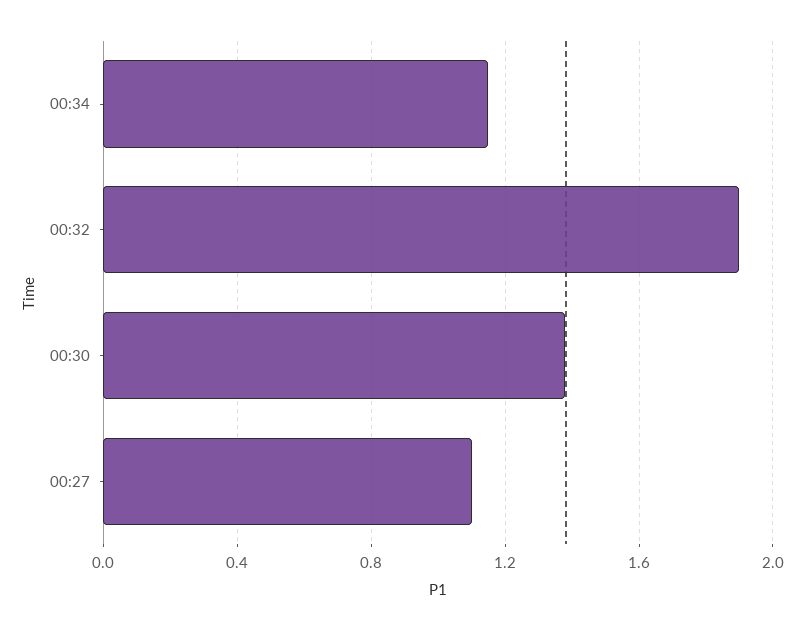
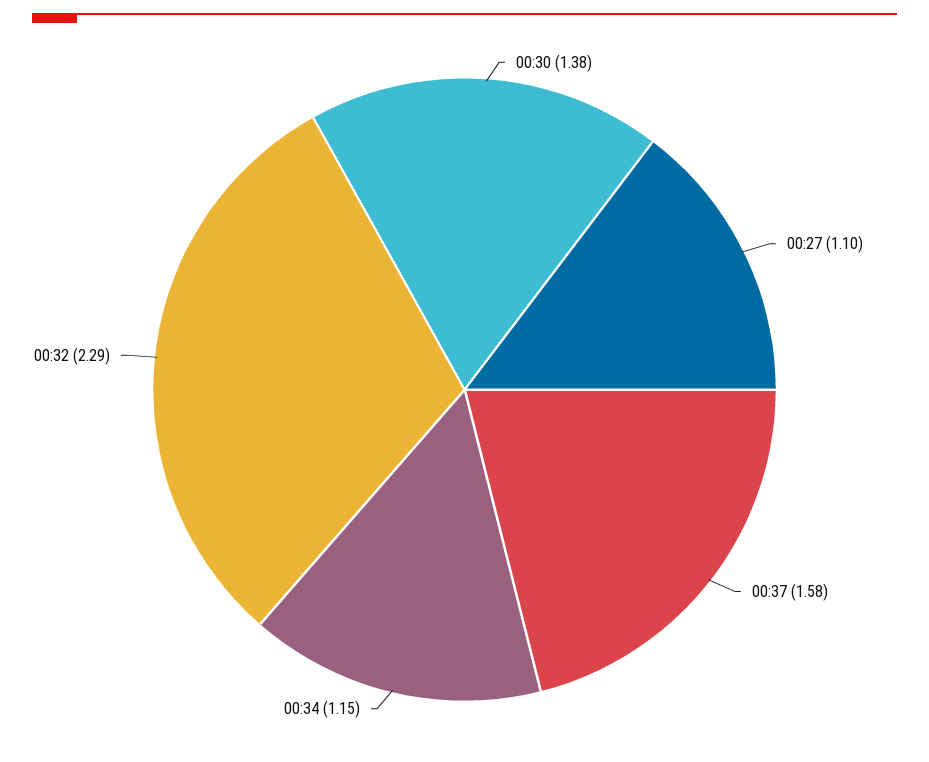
00:32: 1.9 -> 2.29
00:37: none -> 1.58

